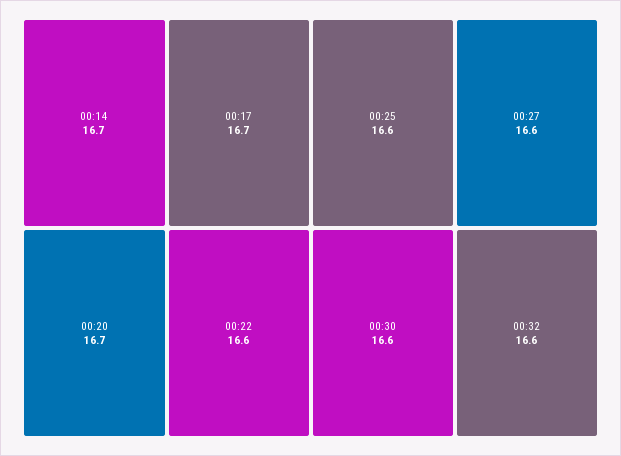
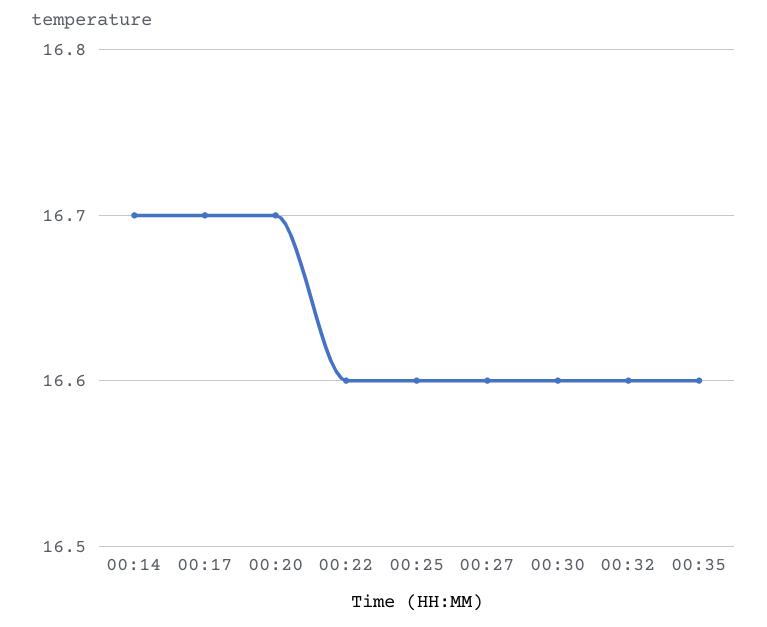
00:35: none -> 16.6

